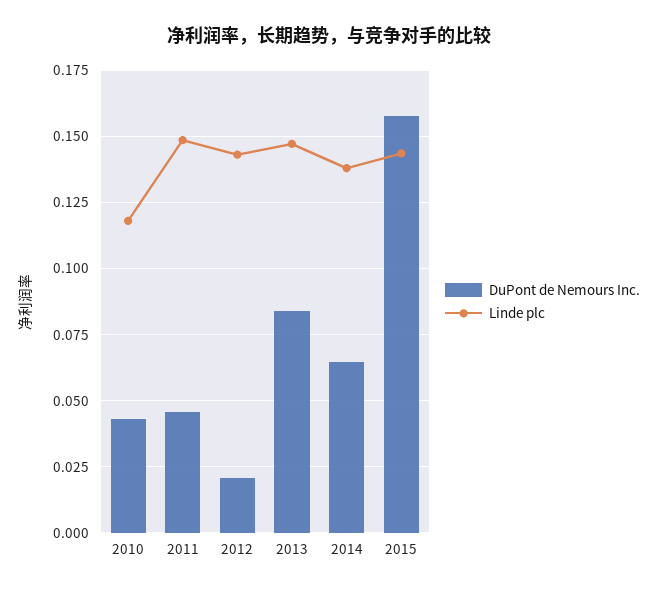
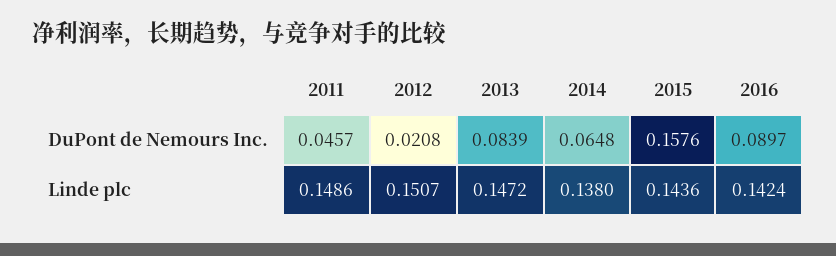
DuPont de Nemours Inc., 2010: 0.0425 -> none
Linde plc, 2010: 0.1175 -> none
Linde plc, 2012: 0.1425 -> 0.1507
DuPont de Nemours Inc., 2016: none -> 0.0897
Linde plc, 2016: none -> 0.1424

